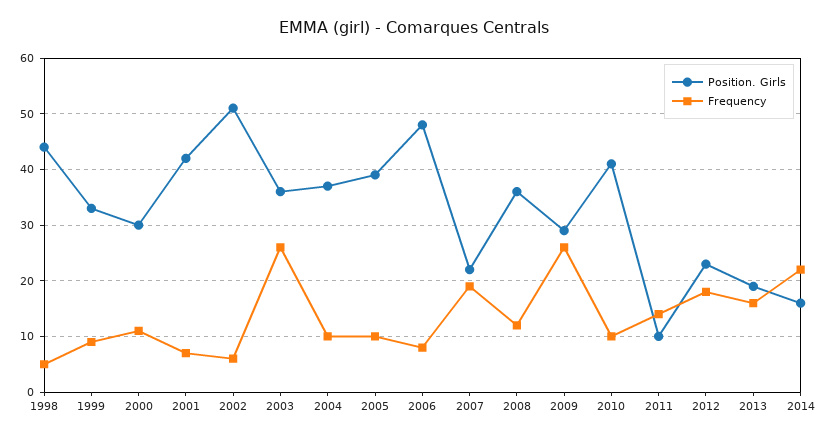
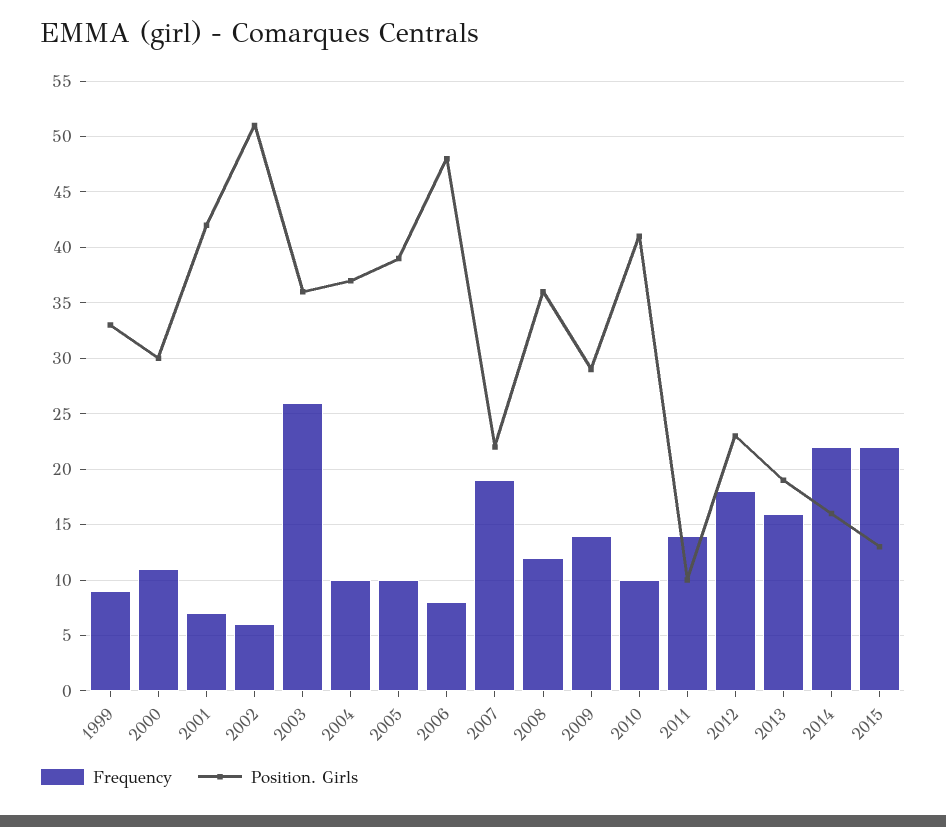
Position. Girls, 1998: 45 -> none
Frequency, 1998: 5 -> none
Frequency, 2009: 25 -> 14
Frequency, 2015: none -> 22
Position. Girls, 2015: none -> 13

